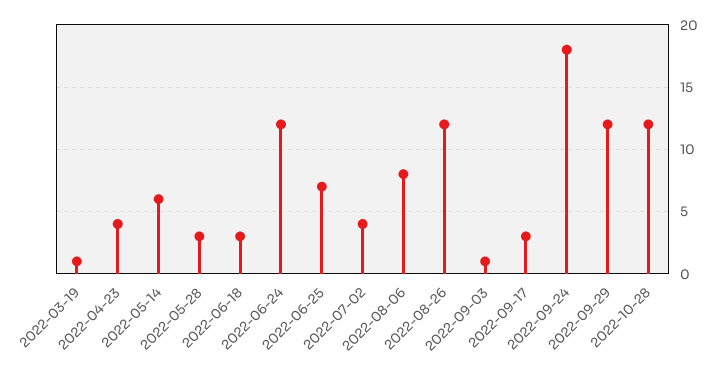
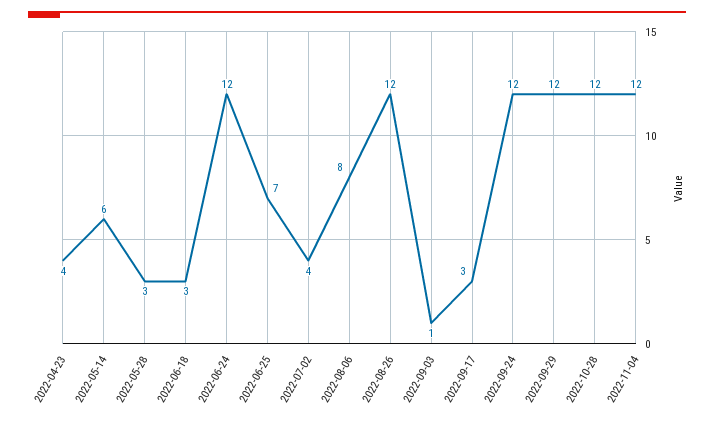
2022-03-19: 1 -> none
2022-09-24: 18 -> 12
2022-11-04: none -> 12

